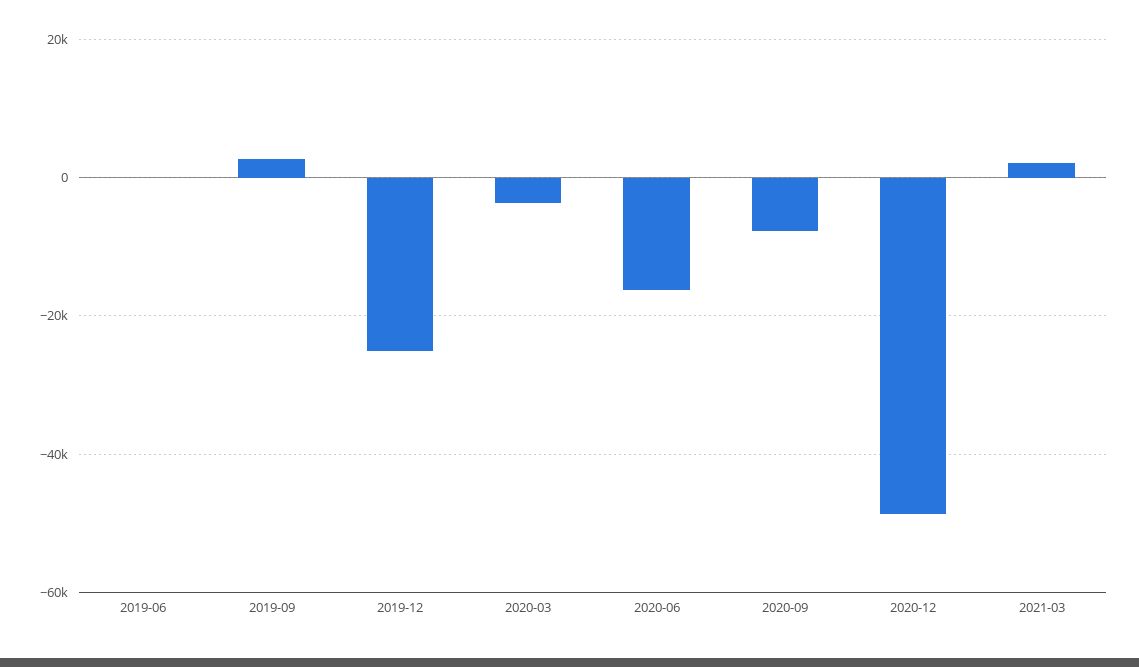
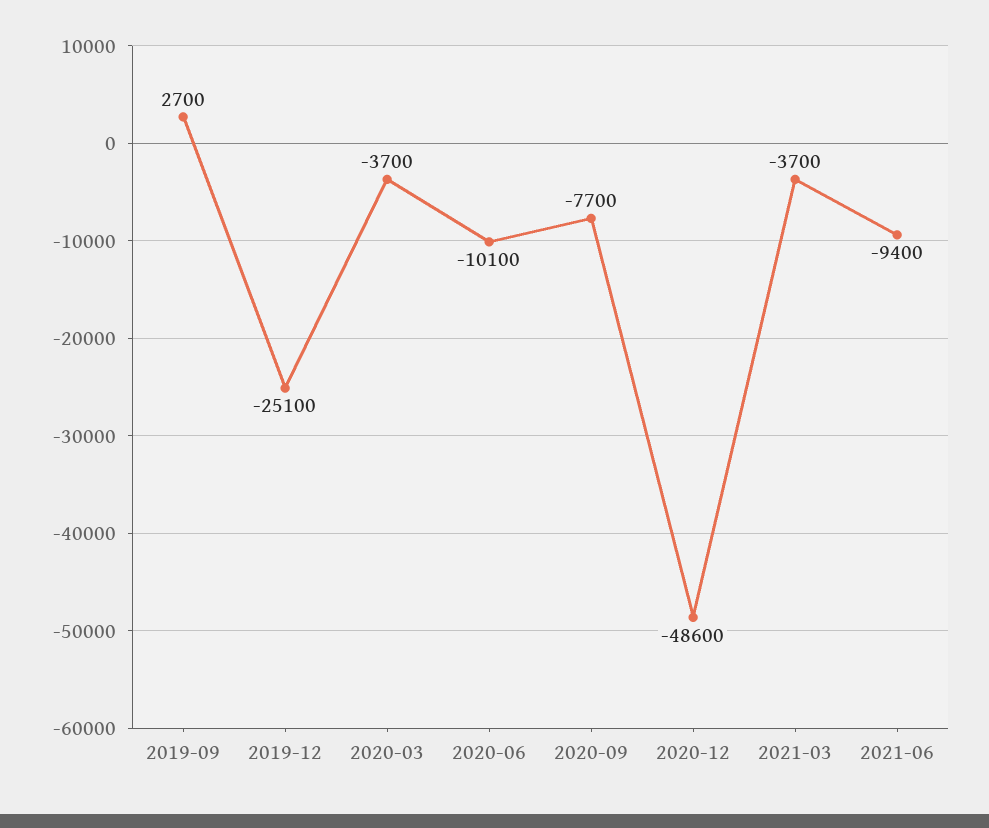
2019-06: 0 -> none
2020-06: -16000 -> -10100
2021-03: 2000 -> -3700
2021-06: none -> -9400

